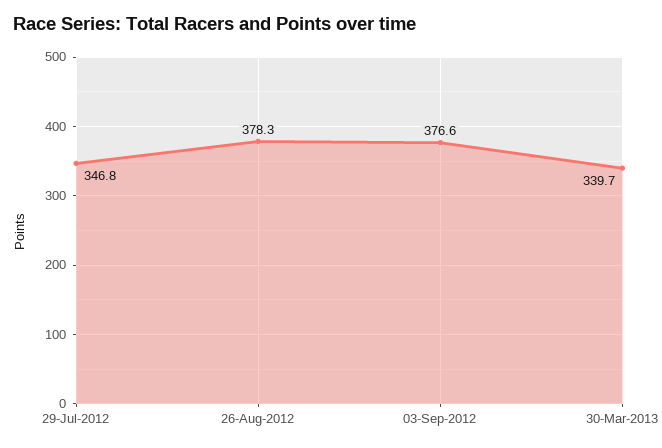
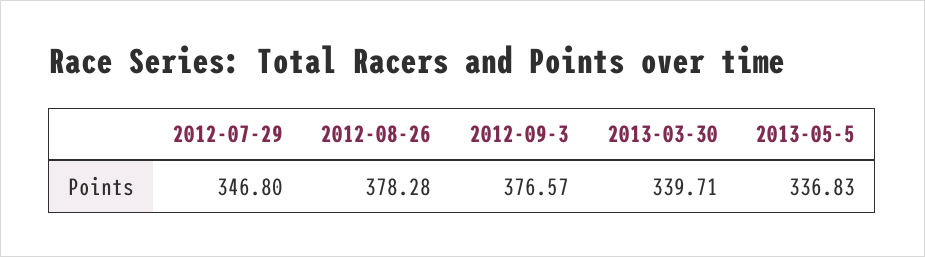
2013-05-5: none -> 336.83

